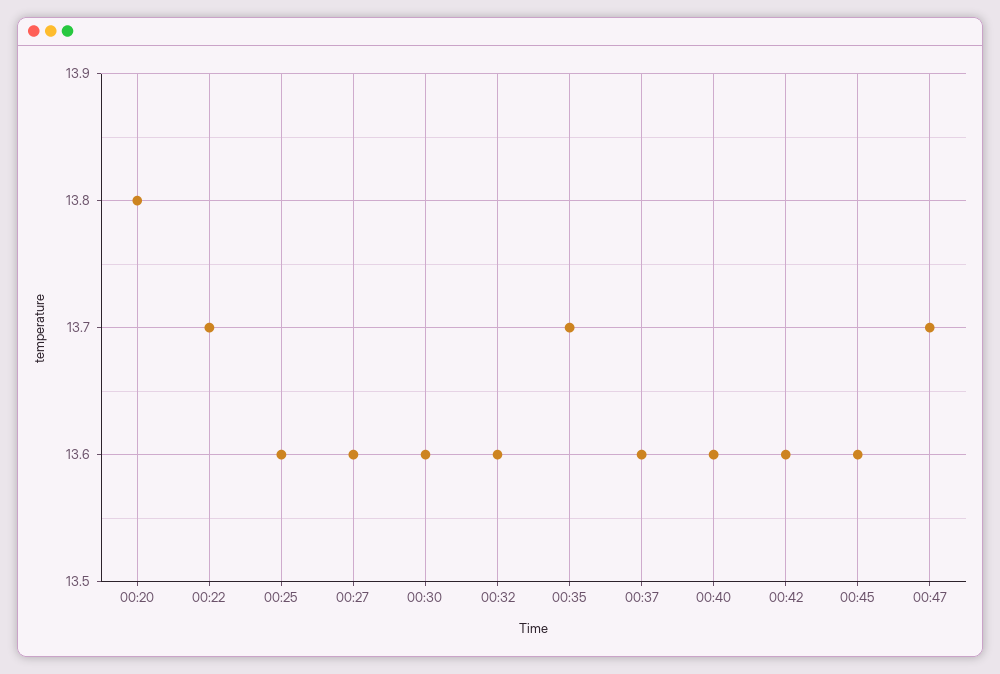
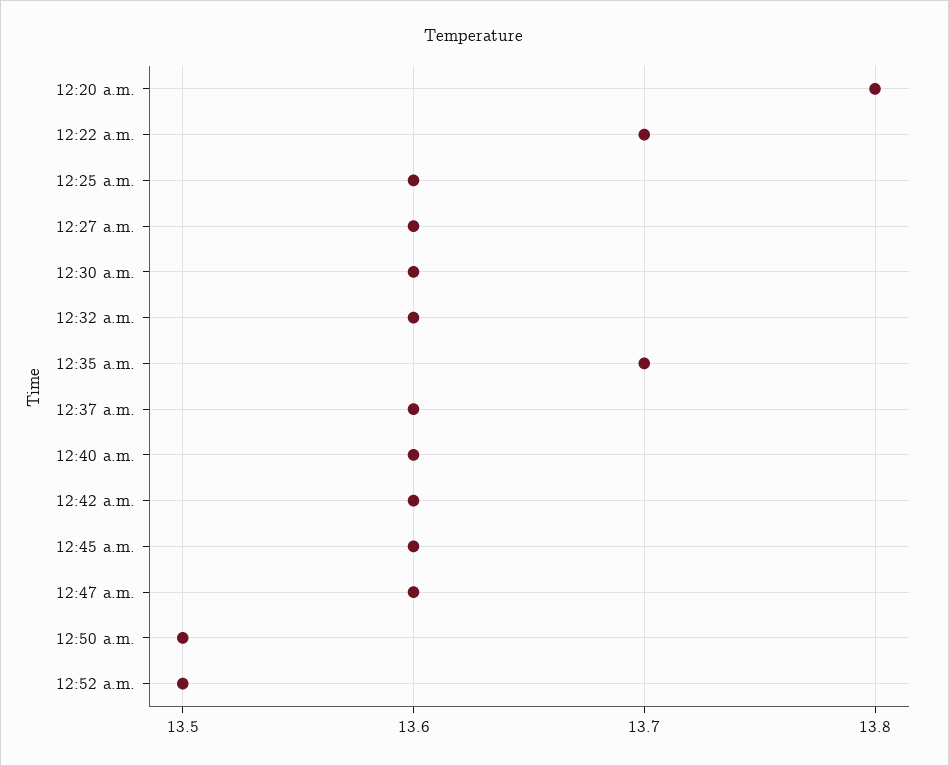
00:47: 13.7 -> 13.6
12:50 a.m.: none -> 13.5
12:52 a.m.: none -> 13.5

